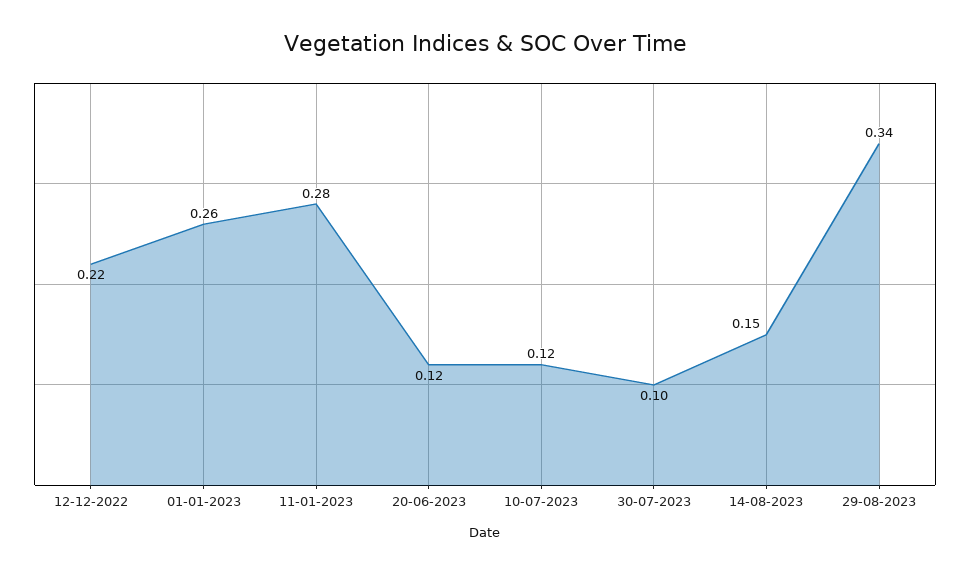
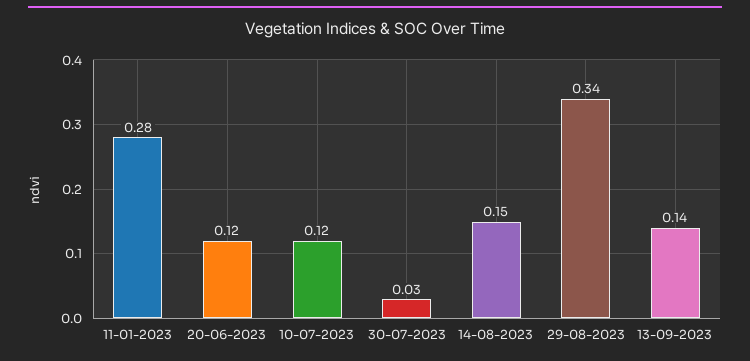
12-12-2022: 0.22 -> none
01-01-2023: 0.26 -> none
30-07-2023: 0.1 -> 0.03
13-09-2023: none -> 0.14

